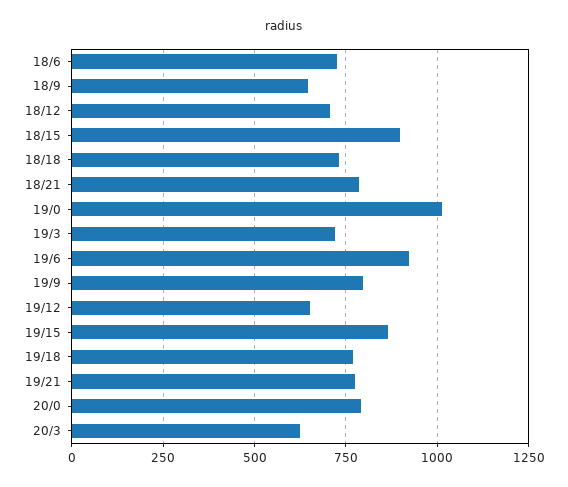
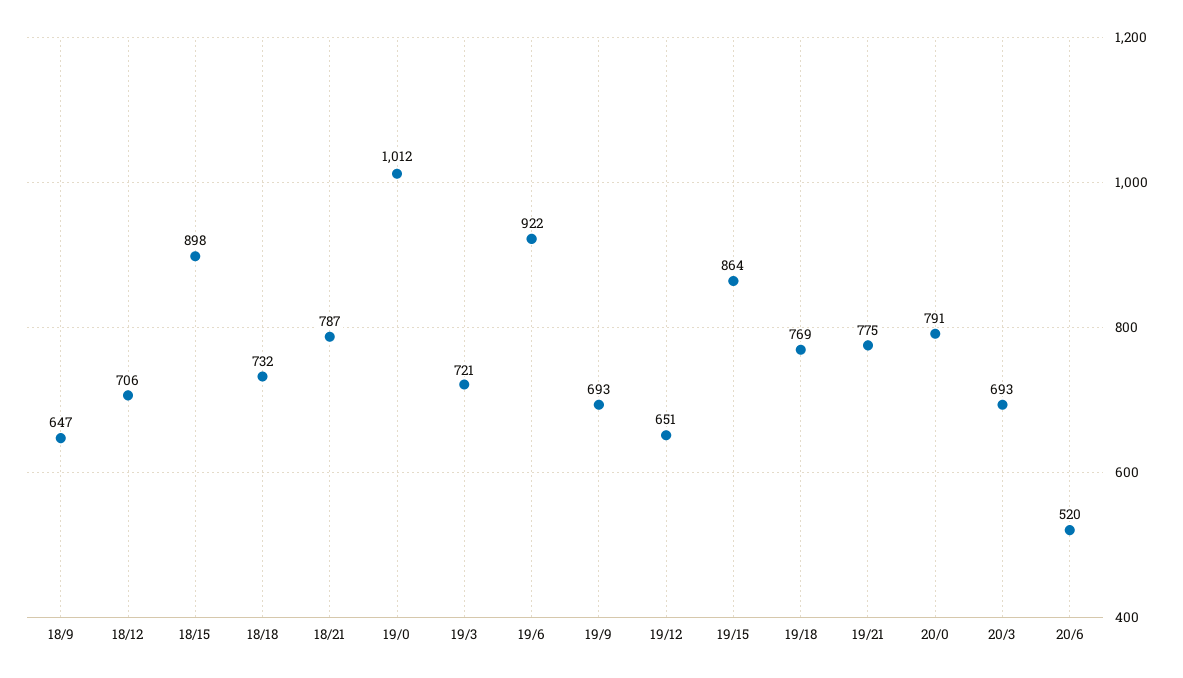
18/6: 725 -> none
19/9: 800 -> 693
20/3: 625 -> 693
20/6: none -> 520

